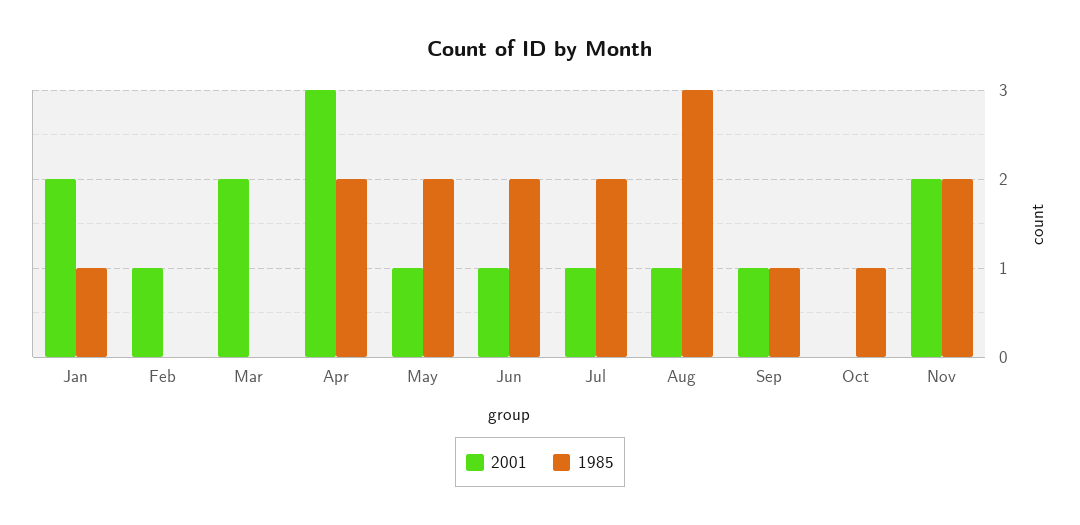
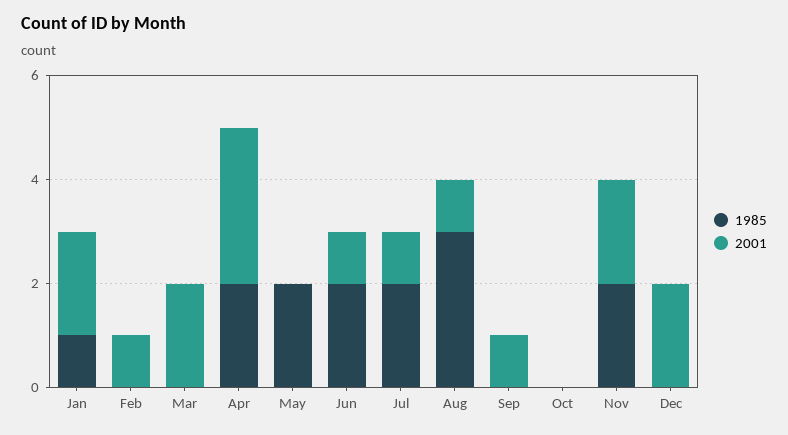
2001, May: 1 -> 0
1985, Sep: 1 -> 0
1985, Oct: 1 -> 0
1985, Dec: none -> 0
2001, Dec: none -> 2

